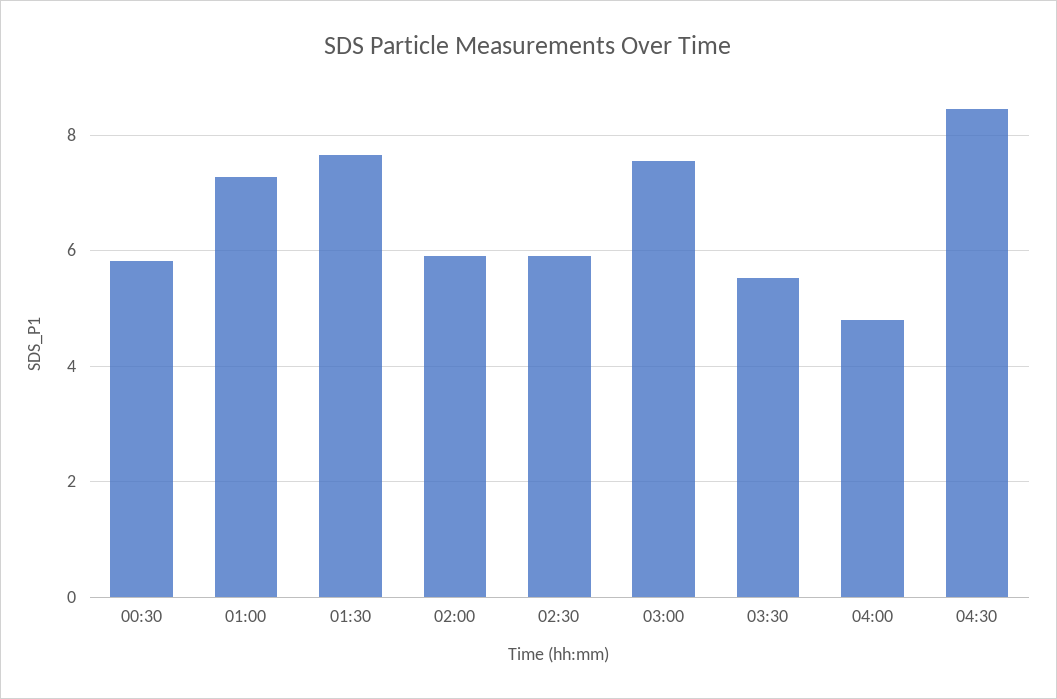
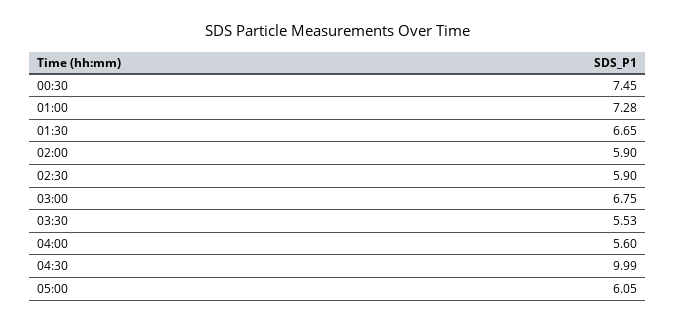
00:30: 5.8 -> 7.45
01:30: 7.6 -> 6.65
03:00: 7.6 -> 6.75
04:00: 4.8 -> 5.6
04:30: 8.4 -> 9.99
05:00: none -> 6.05

